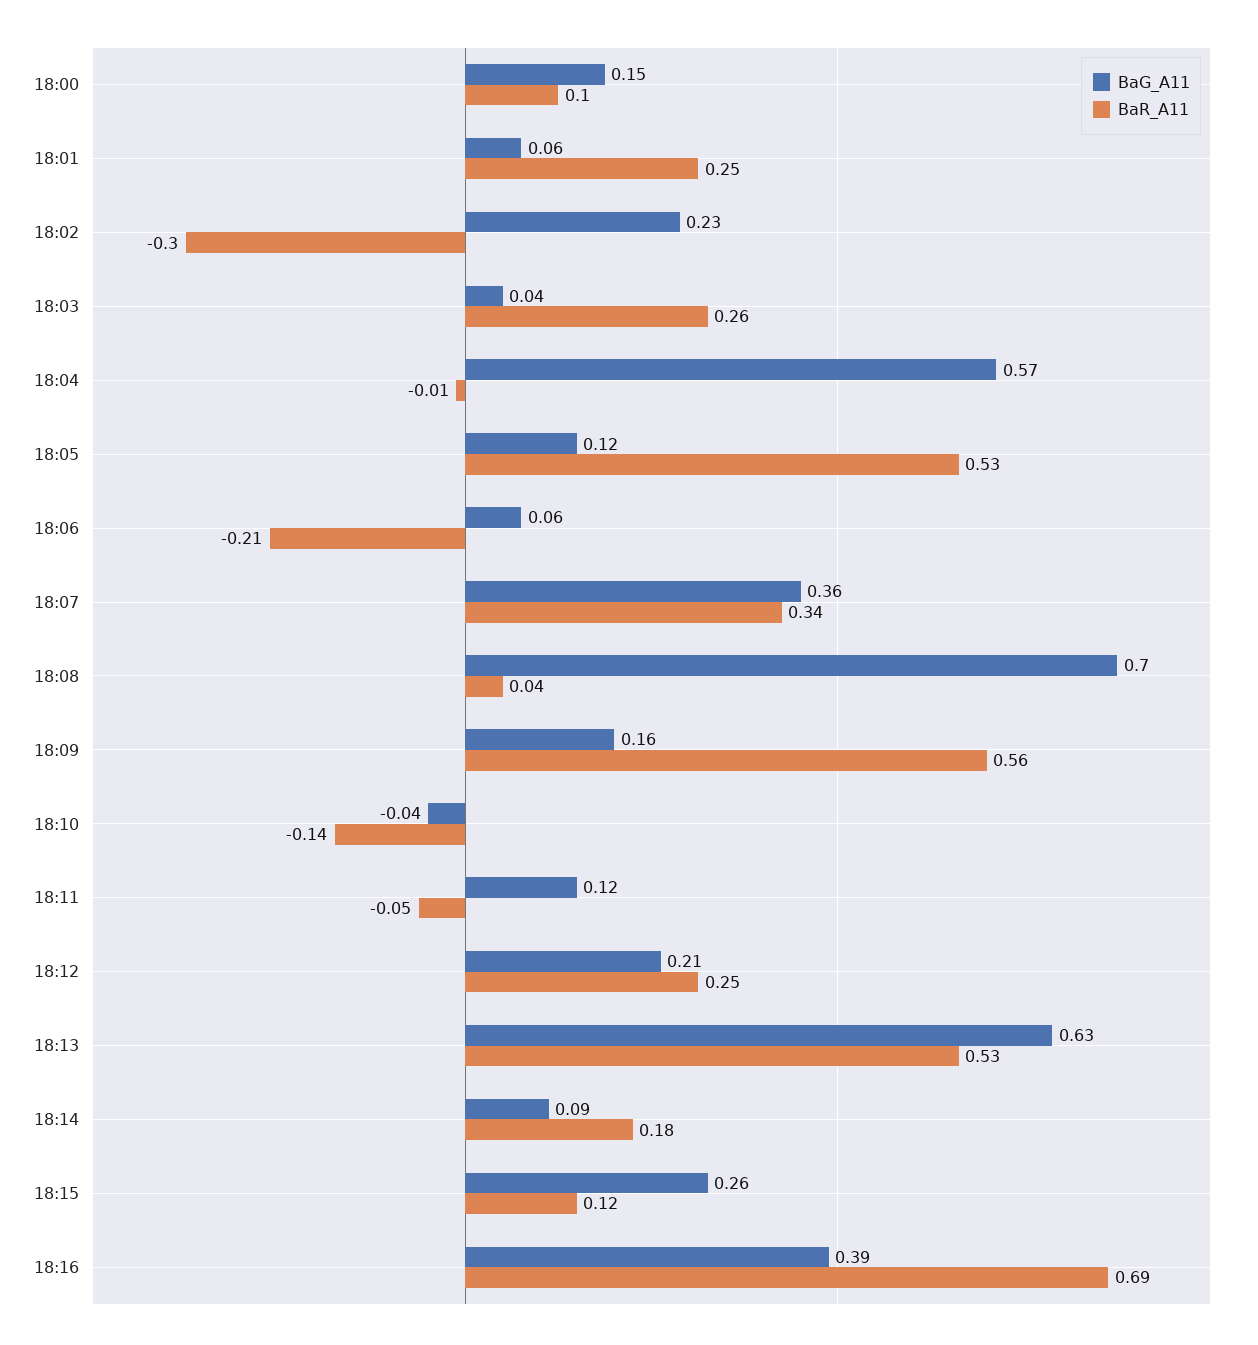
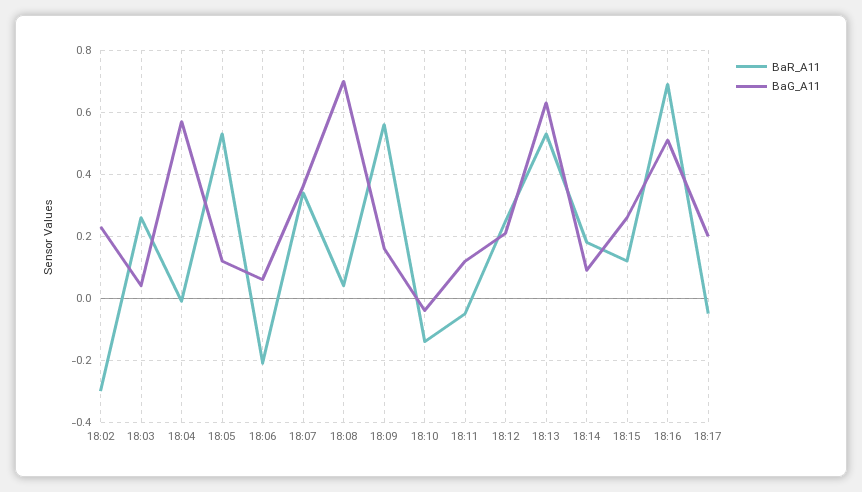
BaG_A11, 18:00: 0.15 -> none
BaR_A11, 18:00: 0.1 -> none
BaG_A11, 18:01: 0.06 -> none
BaR_A11, 18:01: 0.25 -> none
BaG_A11, 18:16: 0.39 -> 0.5
BaR_A11, 18:17: none -> -0.05
BaG_A11, 18:17: none -> 0.2

